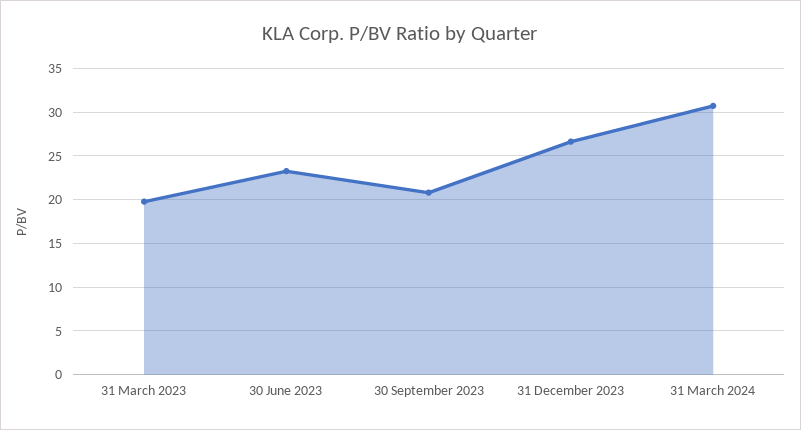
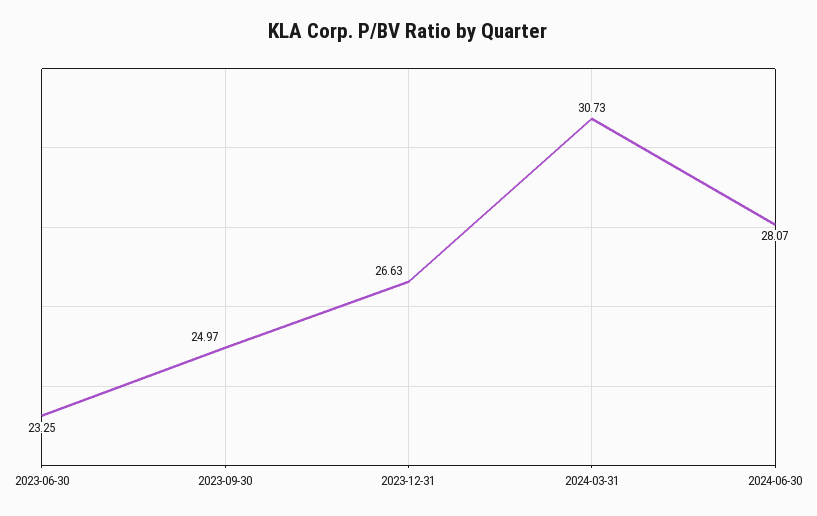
31 March 2023: 20 -> none
30 September 2023: 21 -> 24.97
2024-06-30: none -> 28.07

